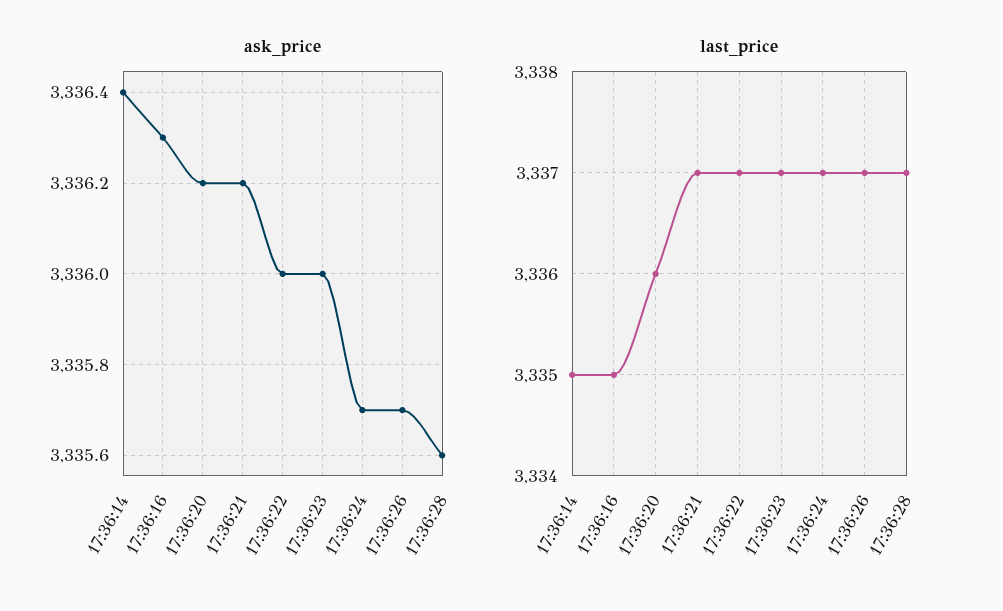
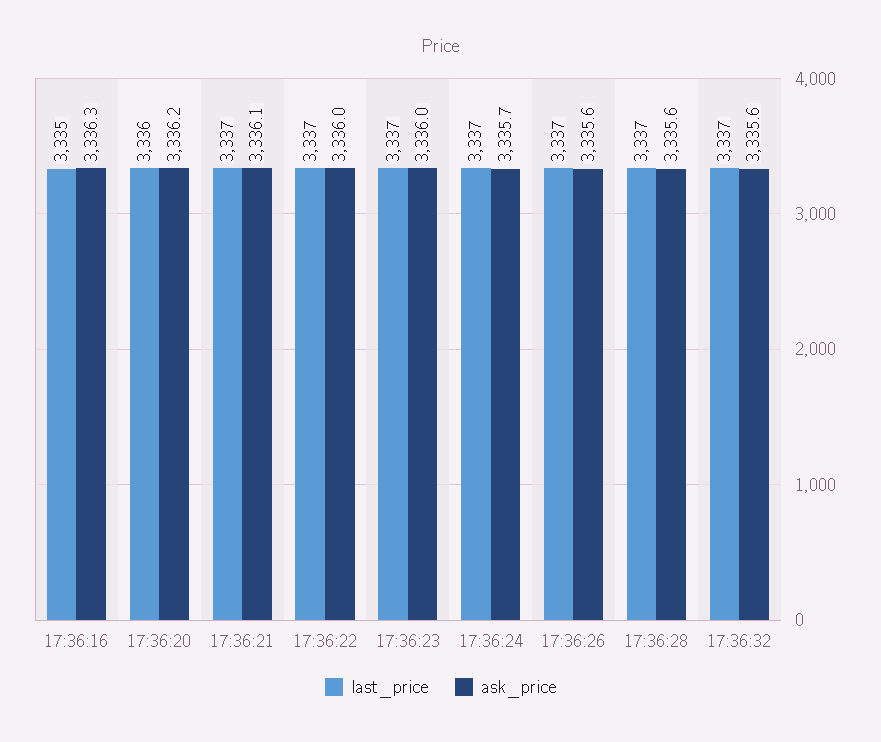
ask_price, 17:36:14: 3336.4 -> none
ask_price, 17:36:21: 3336.2 -> 3336.1
ask_price, 17:36:26: 3335.7 -> 3335.6
last_price, 17:36:14: 3335 -> none
last_price, 17:36:32: none -> 3337
ask_price, 17:36:32: none -> 3335.6

